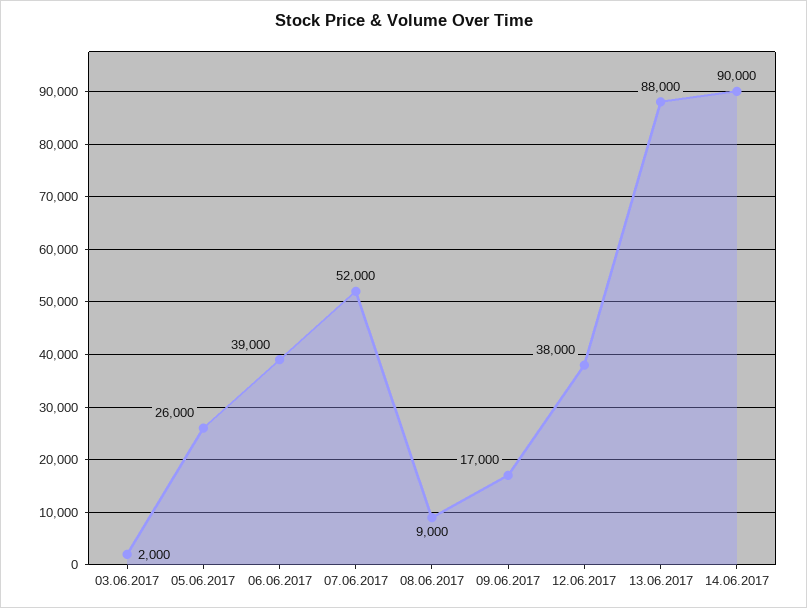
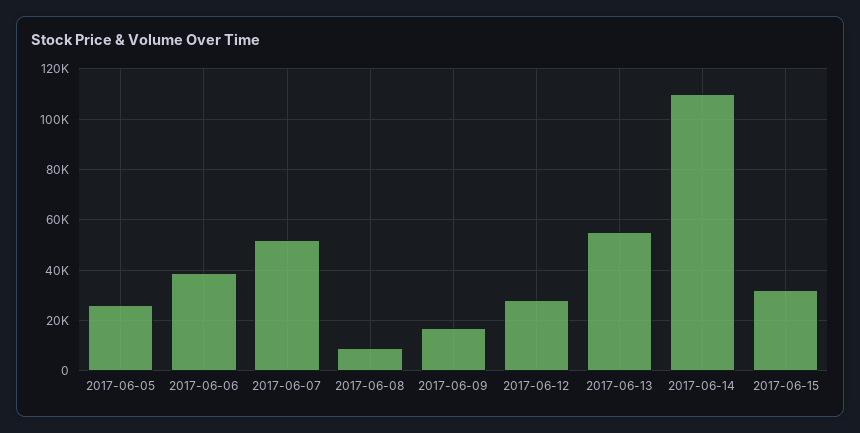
03.06.2017: 2000 -> none
12.06.2017: 38000 -> 27500
13.06.2017: 88000 -> 55000
14.06.2017: 90000 -> 110000
2017-06-15: none -> 32500

